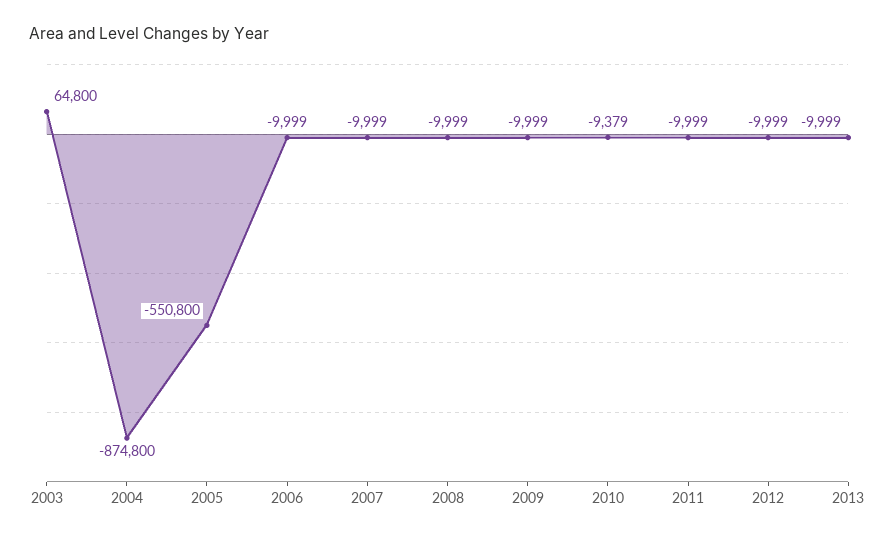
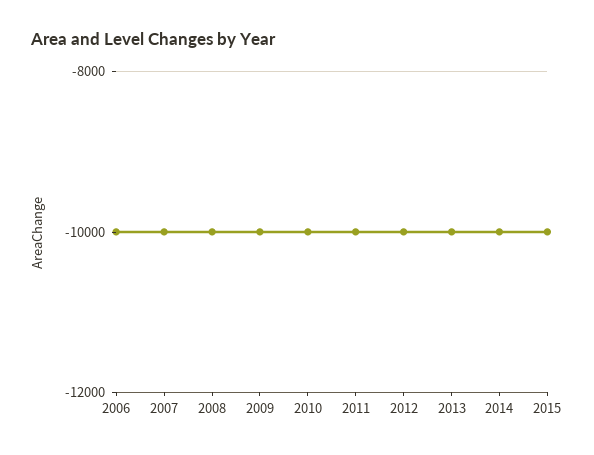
2003: 64800 -> none
2004: -874800 -> none
2005: -550800 -> none
2010: -9379 -> -10000
2014: none -> -10000
2015: none -> -10000

